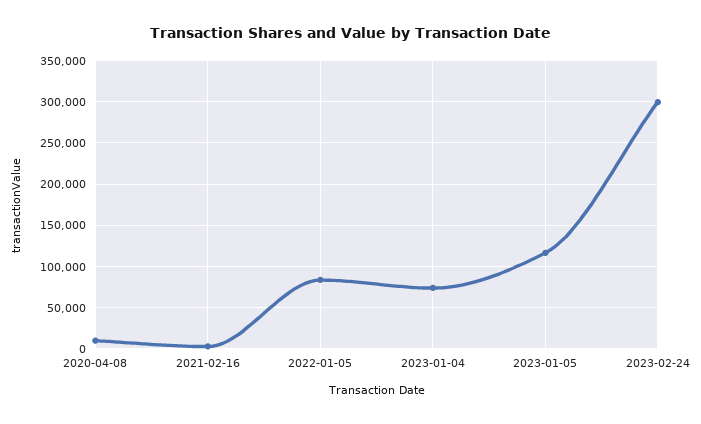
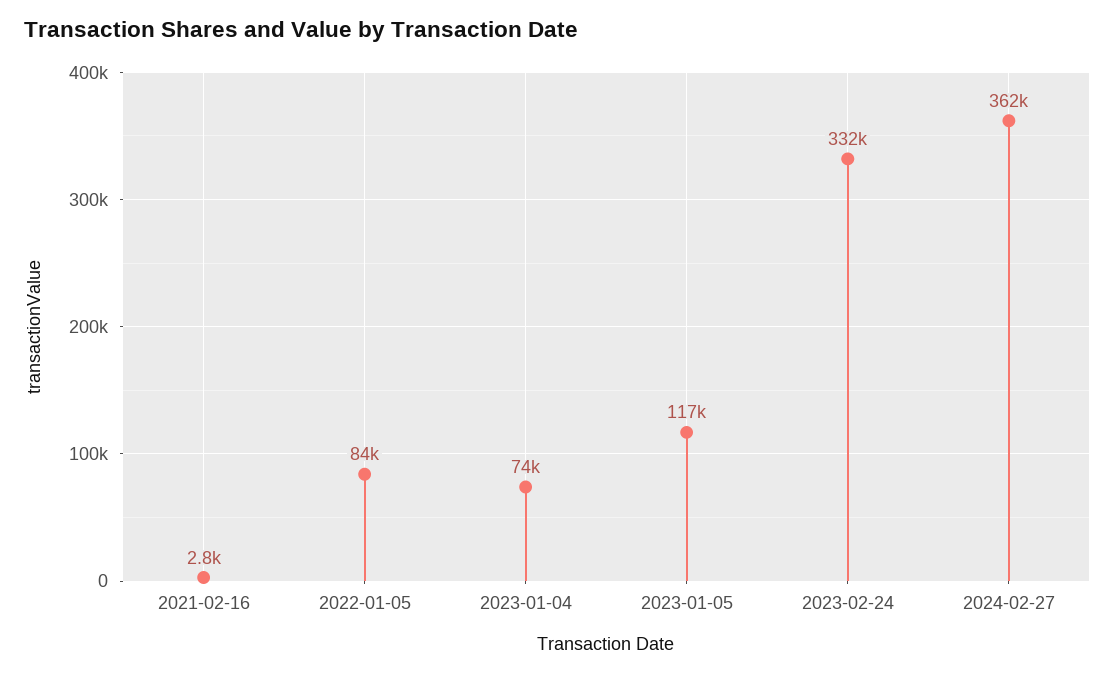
2020-04-08: 10000 -> none
2023-02-24: 300000 -> 332000
2024-02-27: none -> 362000

